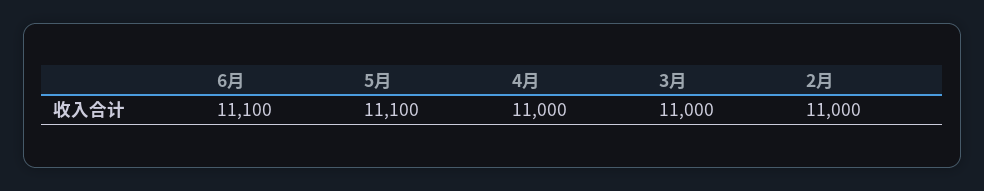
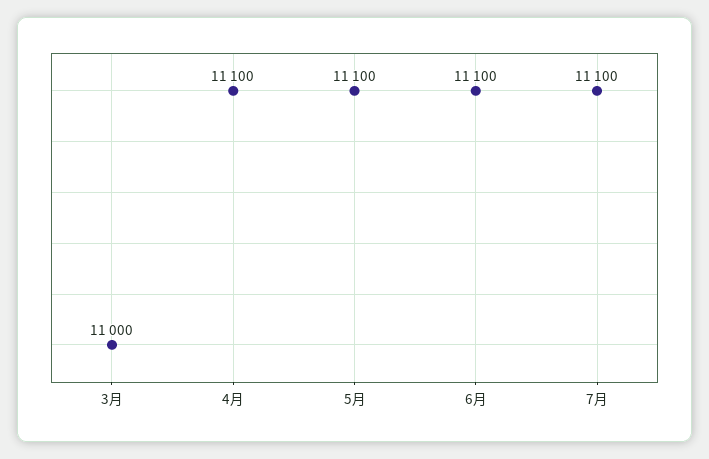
4月: 11000 -> 11100
2月: 11000 -> none
7月: none -> 11100

